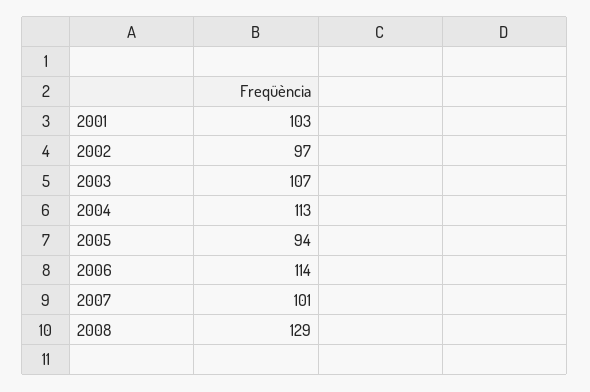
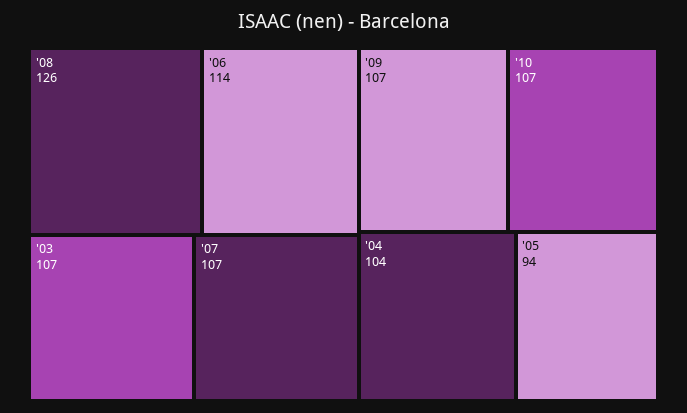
2001: 103 -> none
2002: 97 -> none
2004: 113 -> 104
2007: 101 -> 107
2008: 129 -> 126
'09: none -> 107
'10: none -> 107

